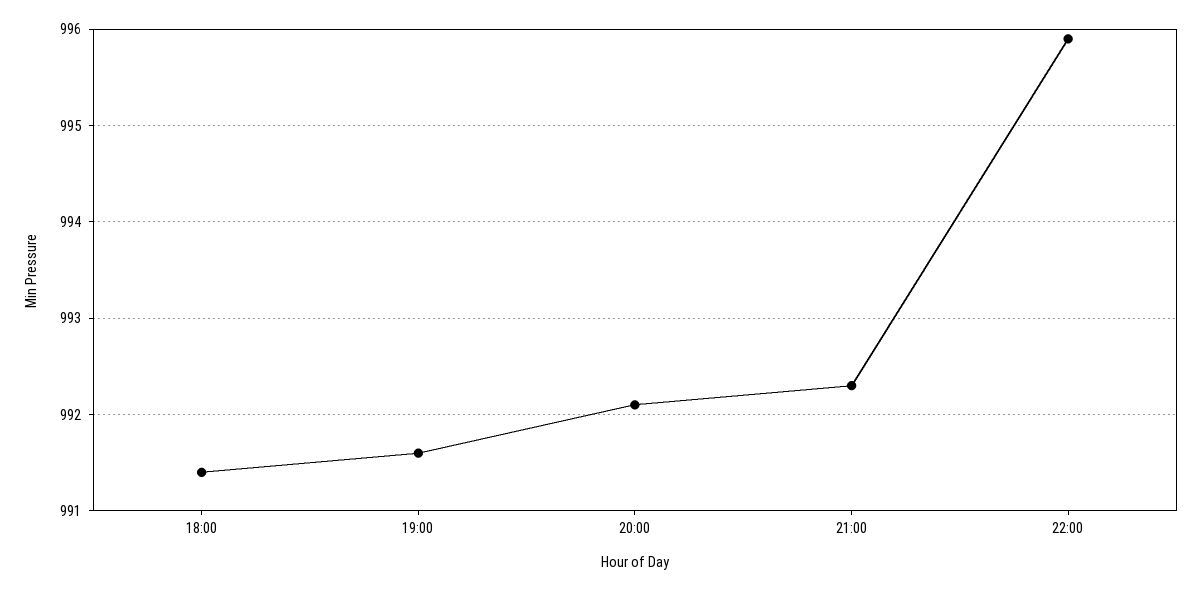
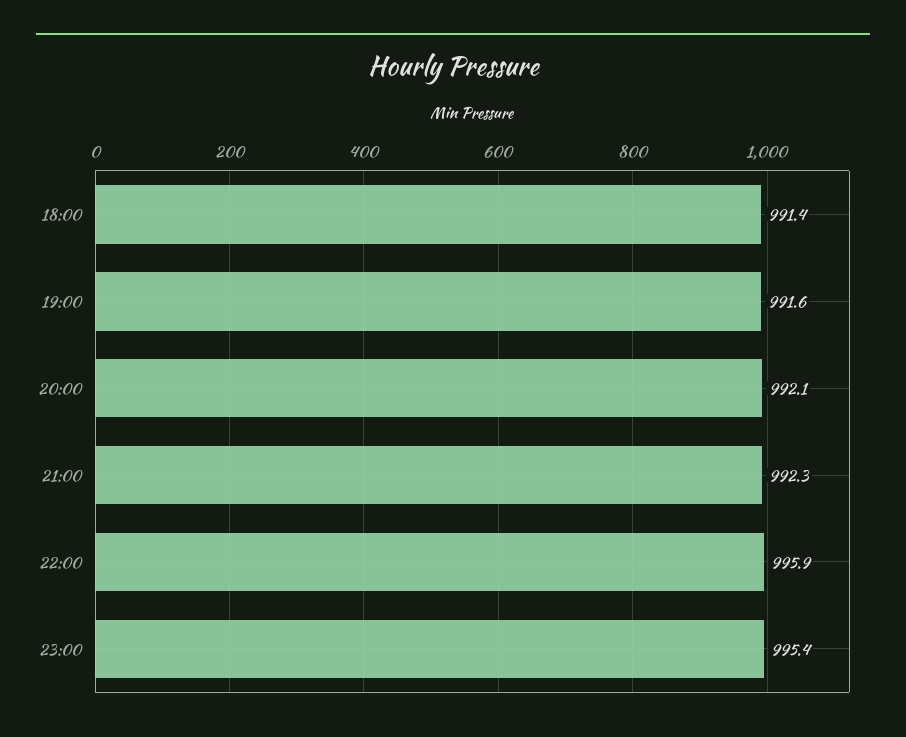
23:00: none -> 995.4

